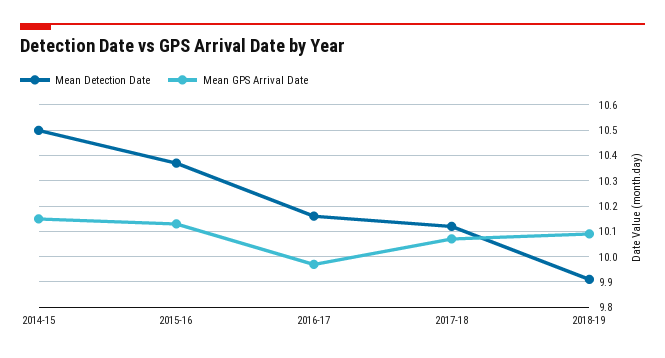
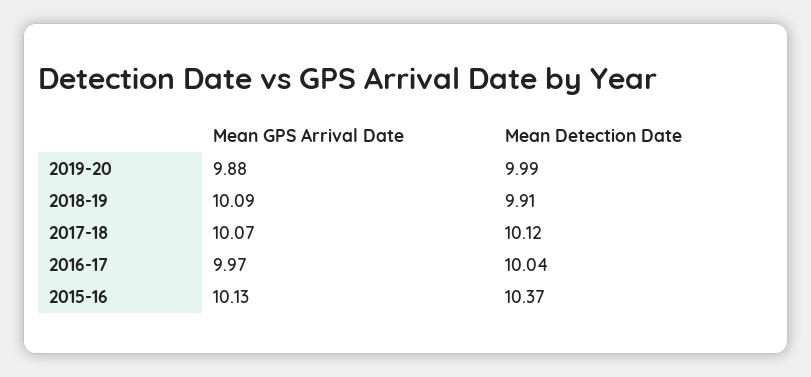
Mean Detection Date, 2014-15: 10.5 -> none
Mean GPS Arrival Date, 2014-15: 10.15 -> none
Mean Detection Date, 2016-17: 10.15 -> 10.04
Mean GPS Arrival Date, 2019-20: none -> 9.88
Mean Detection Date, 2019-20: none -> 9.99

